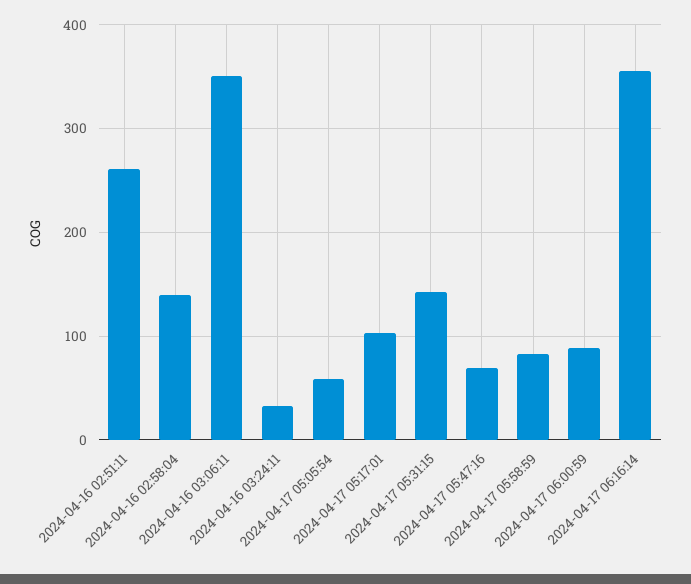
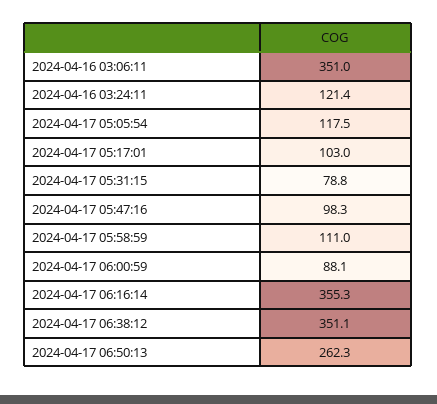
2024-04-16 02:51:11: 260 -> none
2024-04-16 02:58:04: 140 -> none
2024-04-16 03:24:11: 30 -> 121.4
2024-04-17 05:05:54: 60 -> 117.5
2024-04-17 05:31:15: 140 -> 78.8
2024-04-17 05:47:16: 70 -> 98.3
2024-04-17 05:58:59: 80 -> 111
2024-04-17 06:38:12: none -> 351.1
2024-04-17 06:50:13: none -> 262.3

